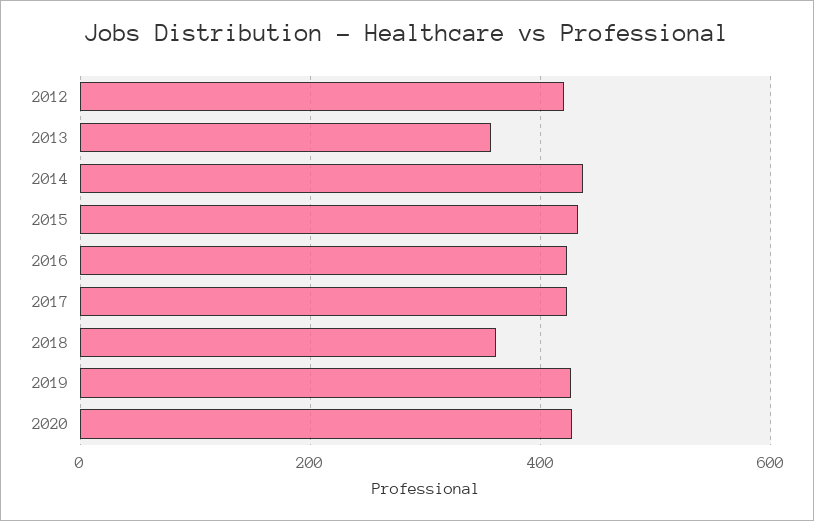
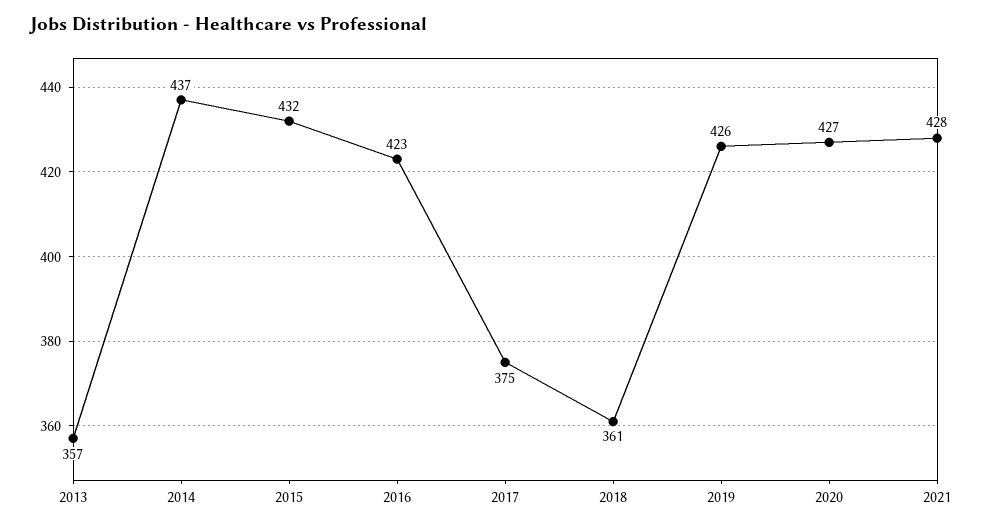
2012: 420 -> none
2017: 420 -> 375
2021: none -> 428

